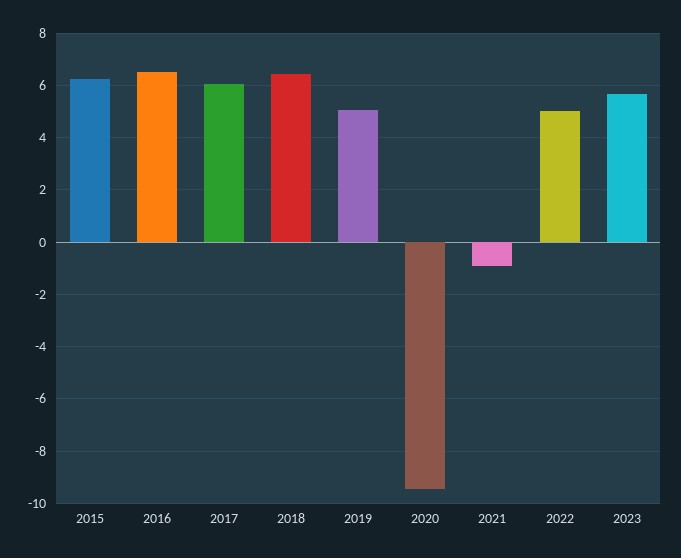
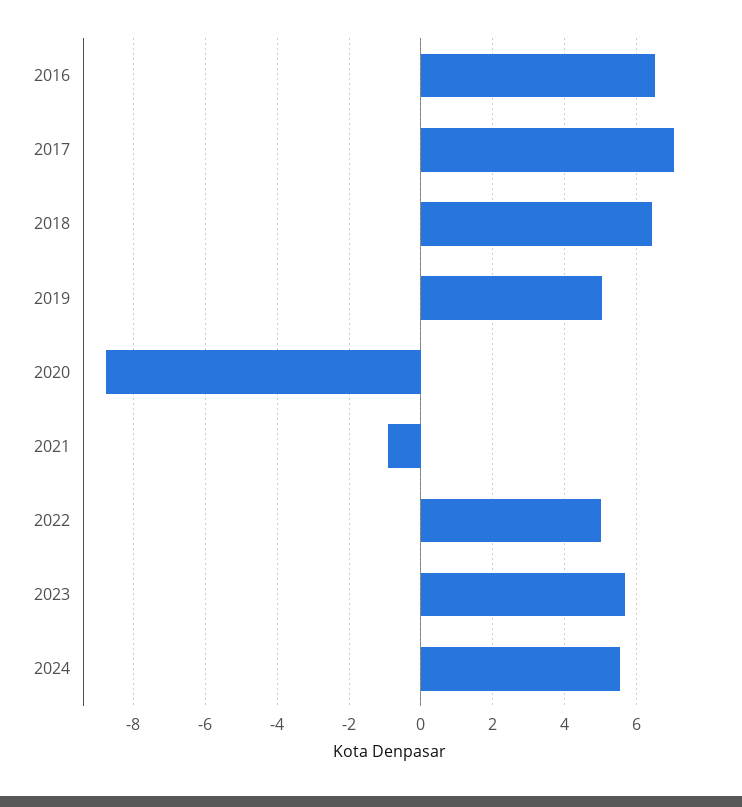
2015: 6.25 -> none
2017: 6 -> 7
2020: -9.5 -> -8.8
2024: none -> 5.6

